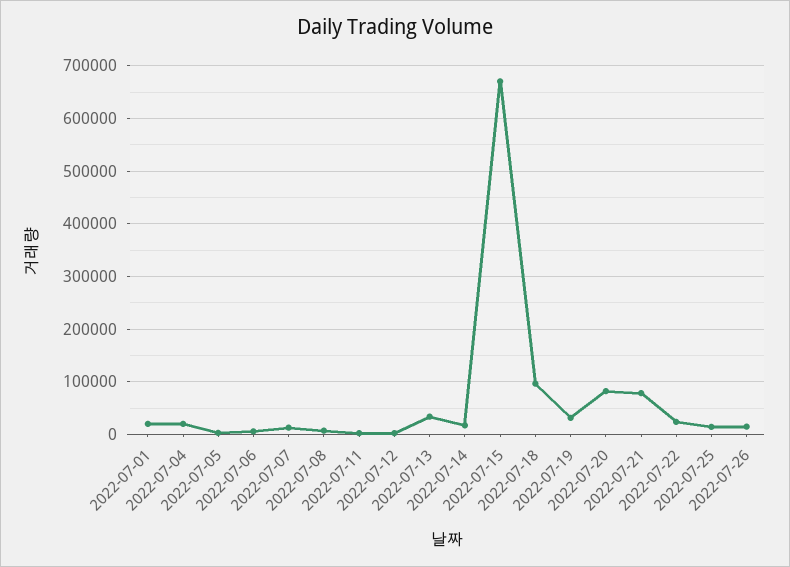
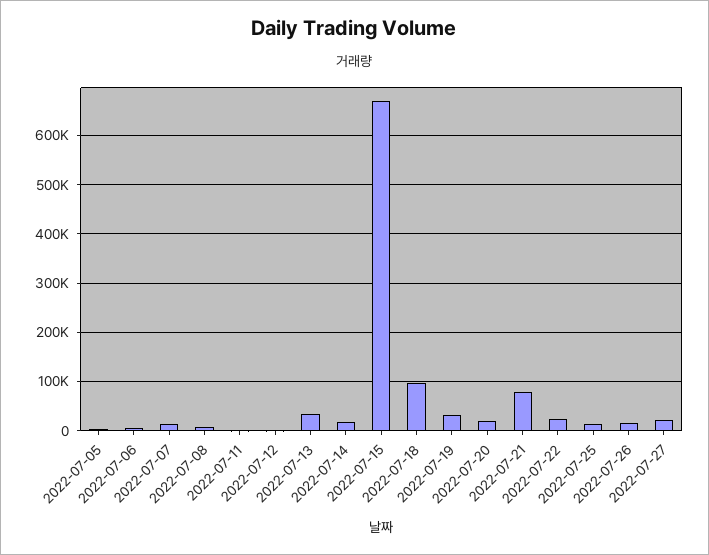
2022-07-01: 20000 -> none
2022-07-04: 20000 -> none
2022-07-20: 80000 -> 20000
2022-07-27: none -> 20000

